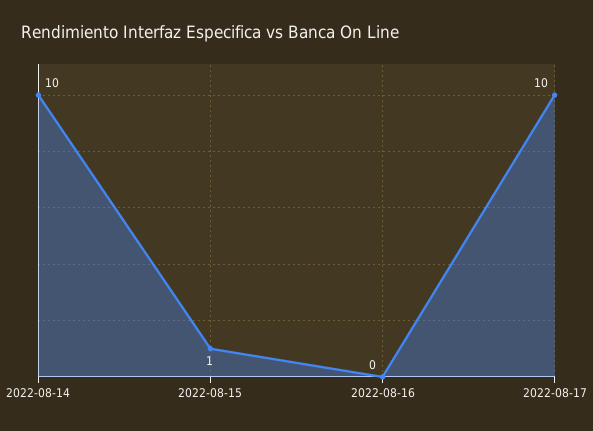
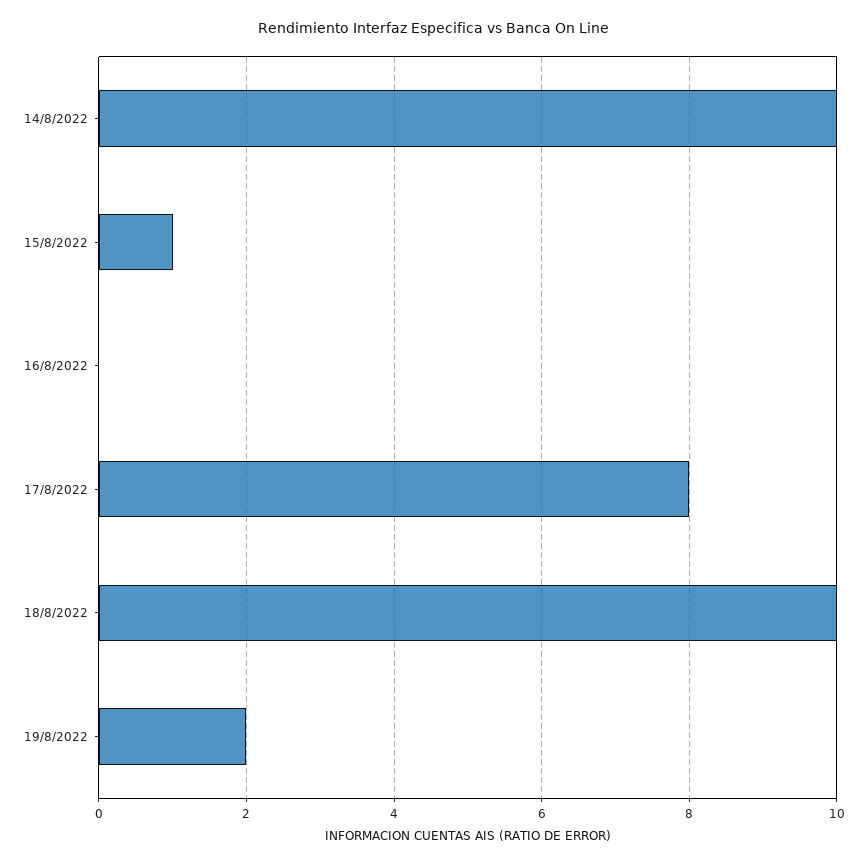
2022-08-17: 10 -> 8
18/8/2022: none -> 10
19/8/2022: none -> 2

